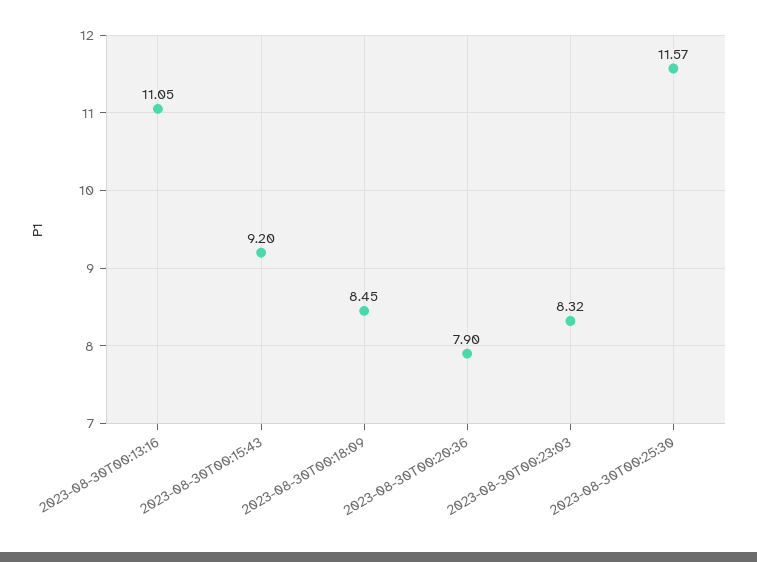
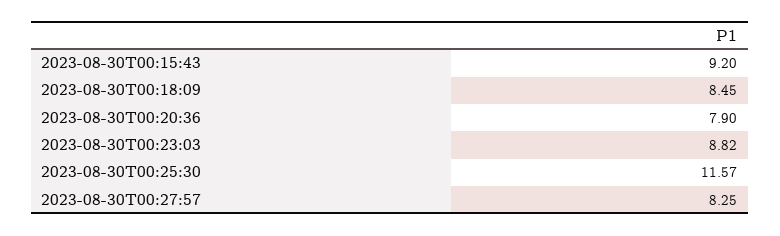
2023-08-30T00:13:16: 11.05 -> none
2023-08-30T00:23:03: 8.32 -> 8.82
2023-08-30T00:27:57: none -> 8.25

